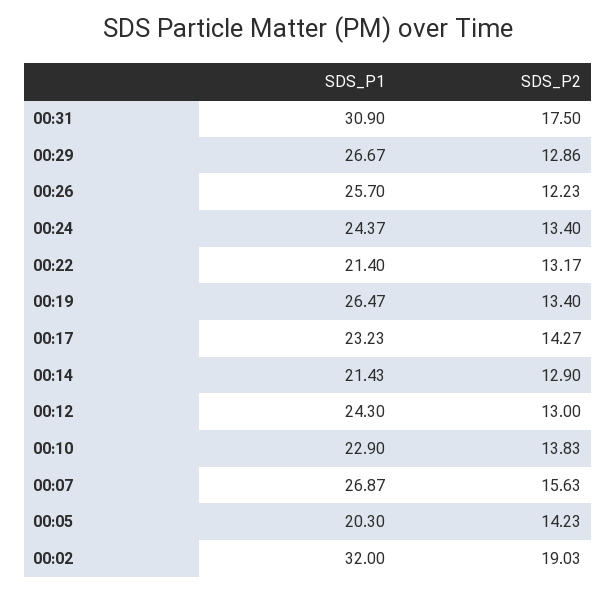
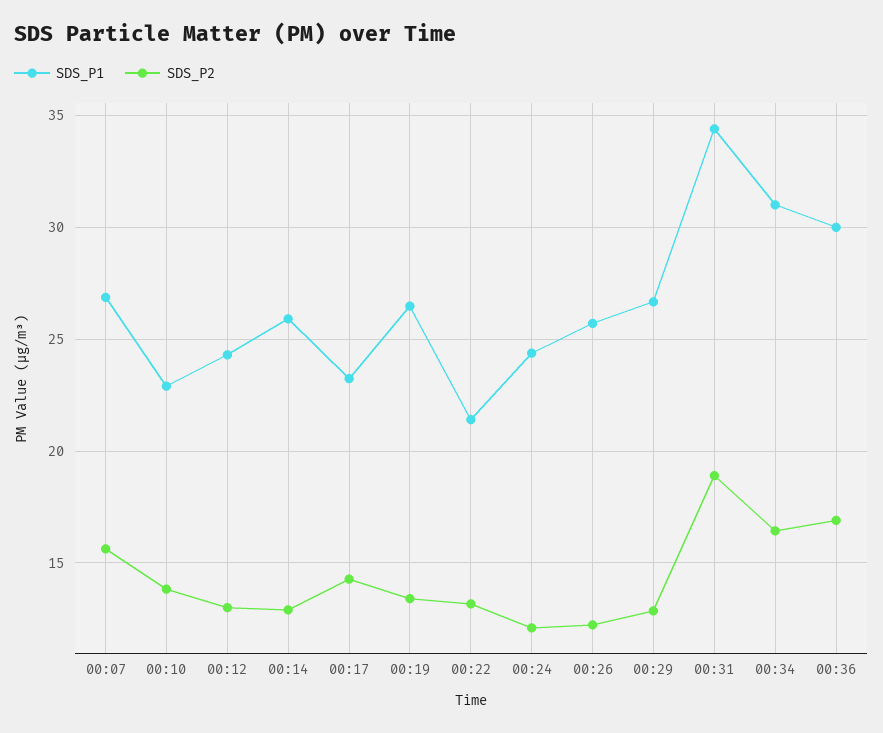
SDS_P1, 00:31: 30.9 -> 34.5
SDS_P2, 00:31: 17.5 -> 19
SDS_P2, 00:24: 13.4 -> 12
SDS_P1, 00:14: 21.43 -> 26
SDS_P1, 00:05: 20.3 -> none
SDS_P2, 00:05: 14.23 -> none
SDS_P1, 00:02: 32 -> none
SDS_P2, 00:02: 19.03 -> none
SDS_P1, 00:34: none -> 31
SDS_P2, 00:34: none -> 16.5
SDS_P1, 00:36: none -> 30
SDS_P2, 00:36: none -> 17

